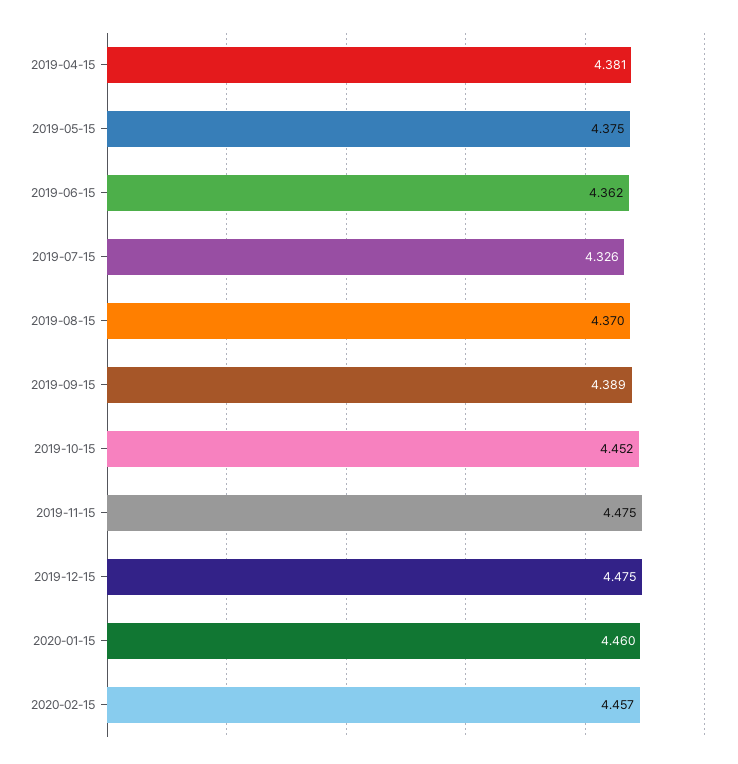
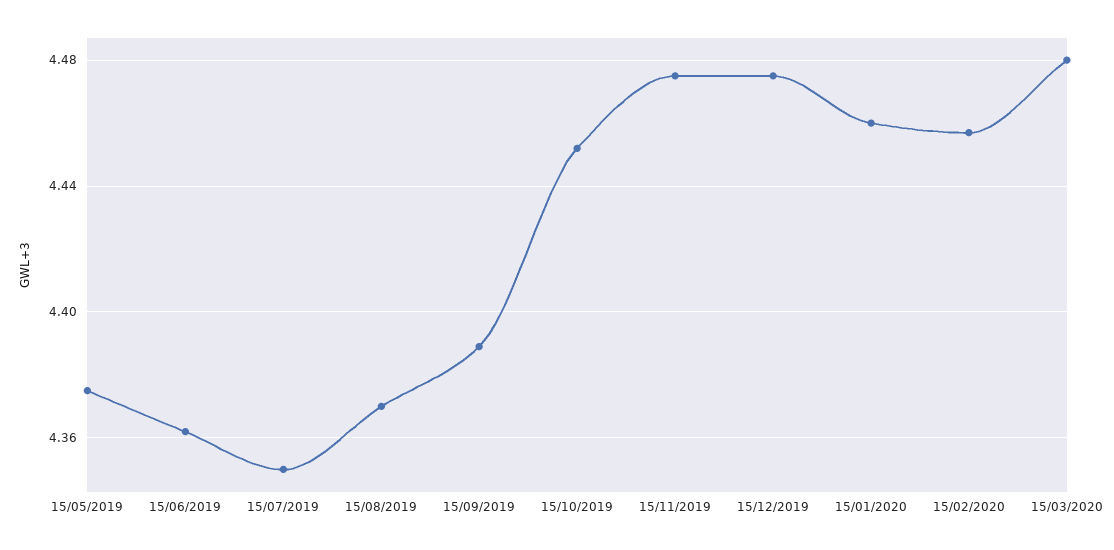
2019-04-15: 4.381 -> none
2019-07-15: 4.326 -> 4.35
15/03/2020: none -> 4.48

